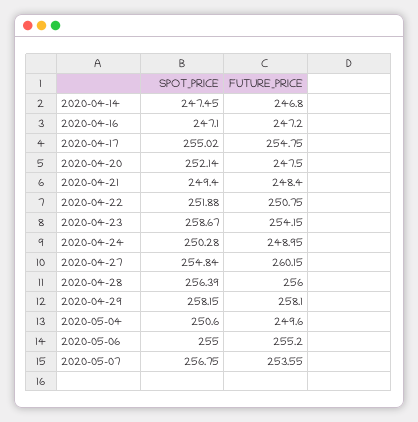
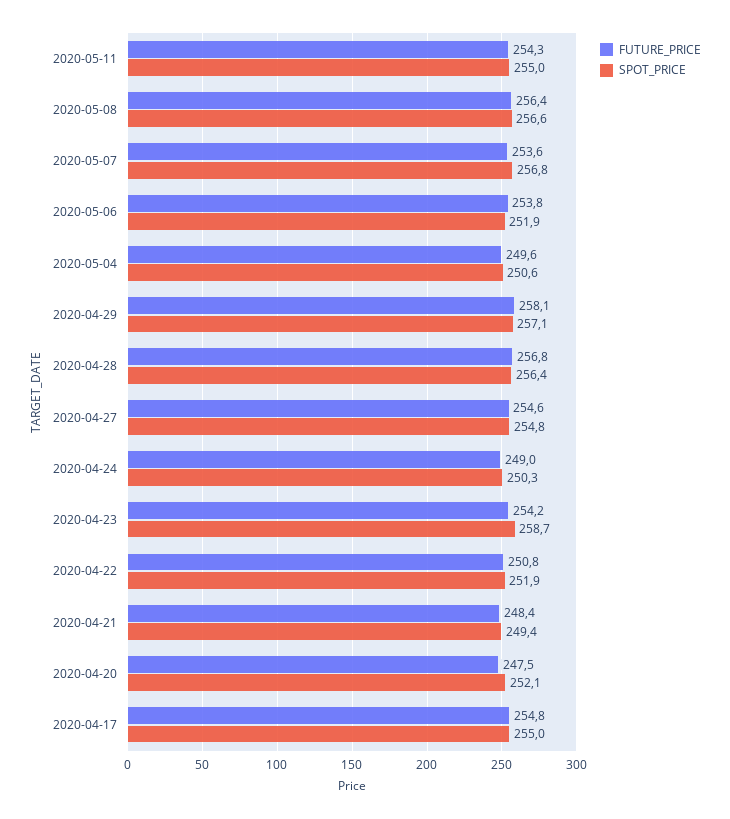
SPOT_PRICE, 2020-04-14: 247.45 -> none
FUTURE_PRICE, 2020-04-14: 246.8 -> none
SPOT_PRICE, 2020-04-16: 247.1 -> none
FUTURE_PRICE, 2020-04-16: 247.2 -> none
FUTURE_PRICE, 2020-04-27: 260.15 -> 254.6
FUTURE_PRICE, 2020-04-28: 256 -> 256.8
SPOT_PRICE, 2020-04-29: 258.15 -> 257.1
SPOT_PRICE, 2020-05-06: 255 -> 251.9
FUTURE_PRICE, 2020-05-06: 255.2 -> 253.8
FUTURE_PRICE, 2020-05-11: none -> 254.3
SPOT_PRICE, 2020-05-11: none -> 255
FUTURE_PRICE, 2020-05-08: none -> 256.4
SPOT_PRICE, 2020-05-08: none -> 256.6

